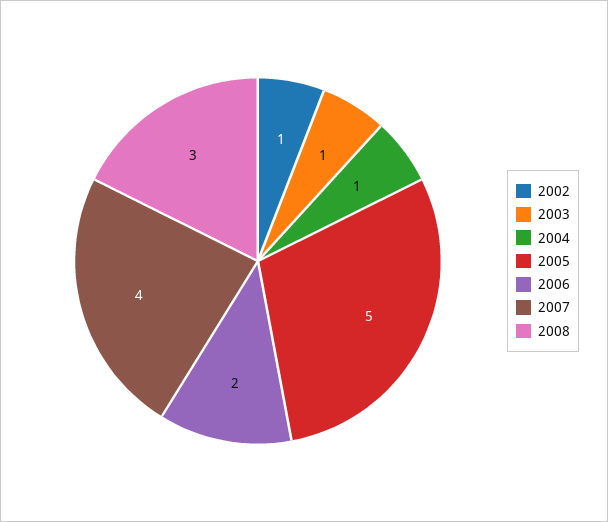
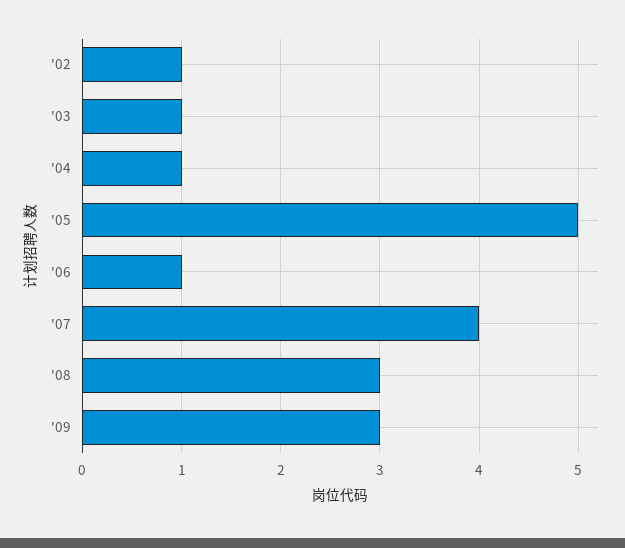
2006: 2 -> 1
'09: none -> 3

